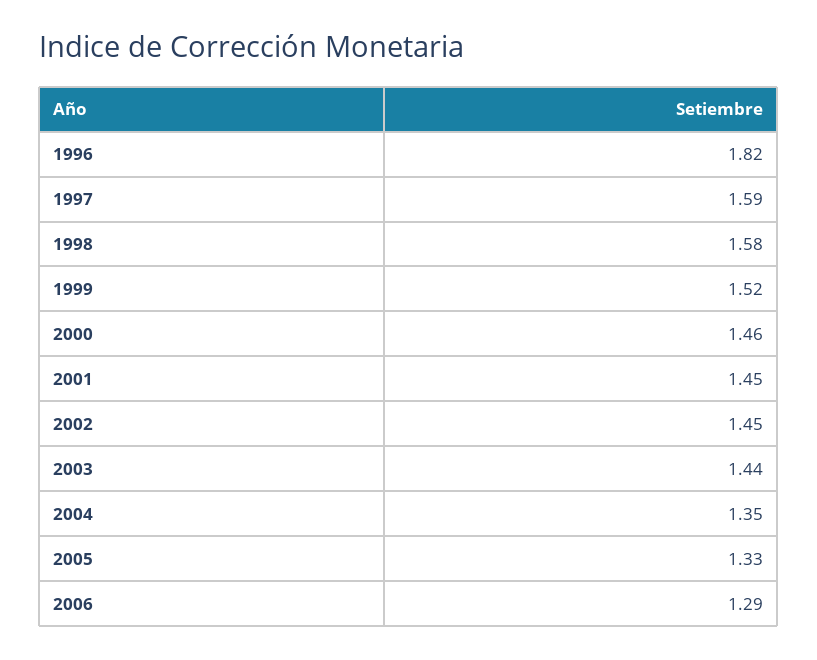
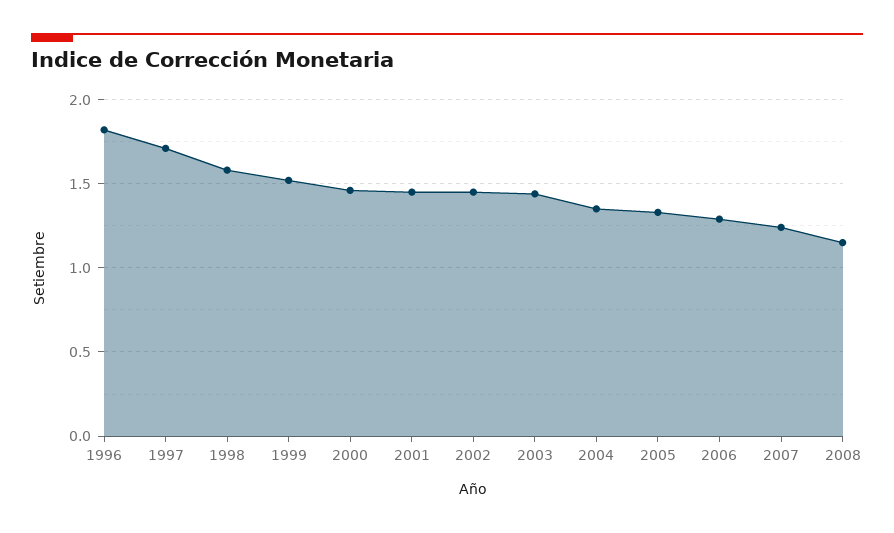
1997: 1.59 -> 1.7
2007: none -> 1.25
2008: none -> 1.15

